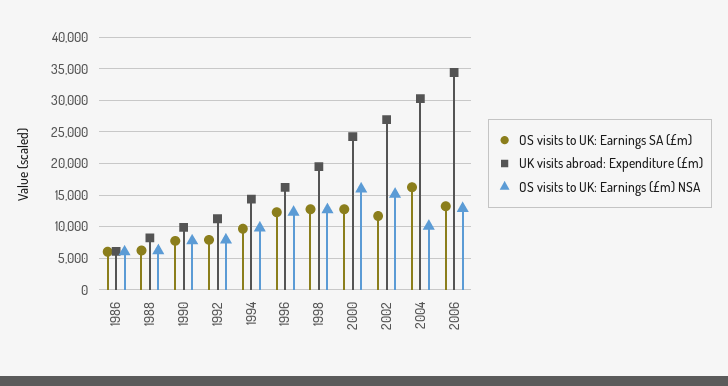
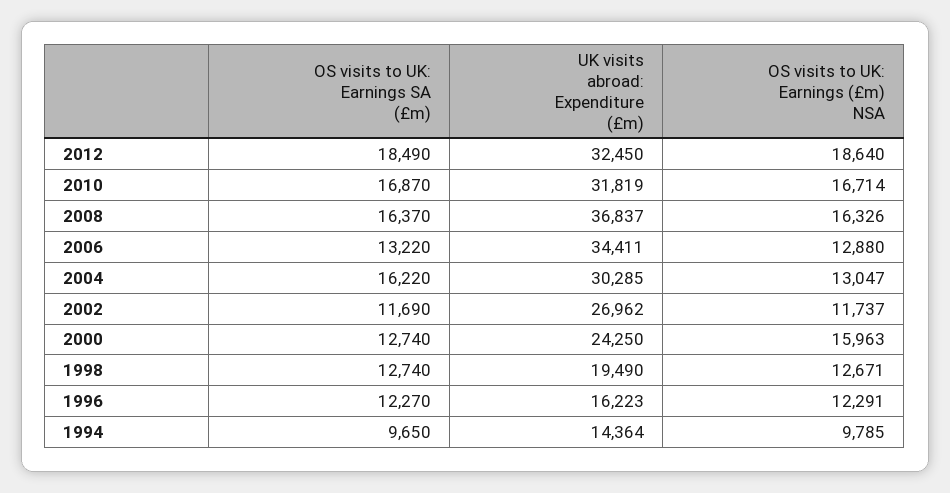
OS visits to UK: Earnings SA (£m), 1986: 6000 -> none
UK visits abroad: Expenditure (£m), 1986: 6000 -> none
OS visits to UK: Earnings (£m) NSA, 1986: 6000 -> none
OS visits to UK: Earnings SA (£m), 1988: 6000 -> none
UK visits abroad: Expenditure (£m), 1988: 8000 -> none
OS visits to UK: Earnings (£m) NSA, 1988: 6000 -> none
OS visits to UK: Earnings SA (£m), 1990: 8000 -> none
UK visits abroad: Expenditure (£m), 1990: 10000 -> none
OS visits to UK: Earnings (£m) NSA, 1990: 8000 -> none
OS visits to UK: Earnings SA (£m), 1992: 8000 -> none
UK visits abroad: Expenditure (£m), 1992: 11000 -> none
OS visits to UK: Earnings (£m) NSA, 1992: 8000 -> none
OS visits to UK: Earnings (£m) NSA, 2002: 15000 -> 11737
OS visits to UK: Earnings (£m) NSA, 2004: 10000 -> 13047
OS visits to UK: Earnings SA (£m), 2012: none -> 18490
UK visits abroad: Expenditure (£m), 2012: none -> 32450
OS visits to UK: Earnings (£m) NSA, 2012: none -> 18640
OS visits to UK: Earnings SA (£m), 2010: none -> 16870
UK visits abroad: Expenditure (£m), 2010: none -> 31819
OS visits to UK: Earnings (£m) NSA, 2010: none -> 16714
OS visits to UK: Earnings SA (£m), 2008: none -> 16370
UK visits abroad: Expenditure (£m), 2008: none -> 36837
OS visits to UK: Earnings (£m) NSA, 2008: none -> 16326

